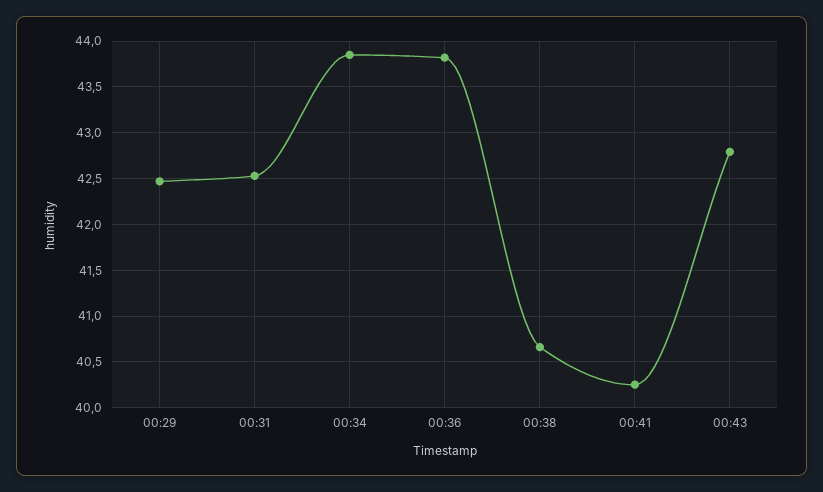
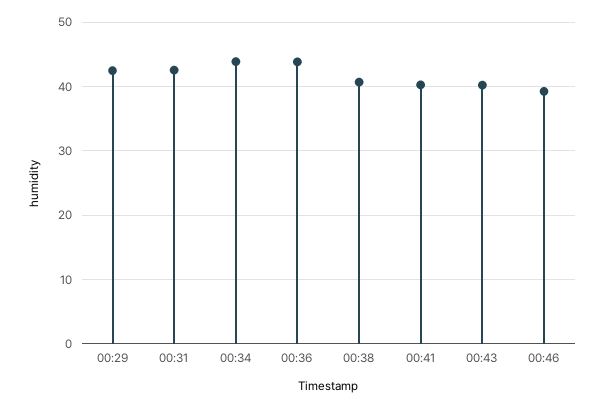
00:43: 42.8 -> 40
00:46: none -> 39

